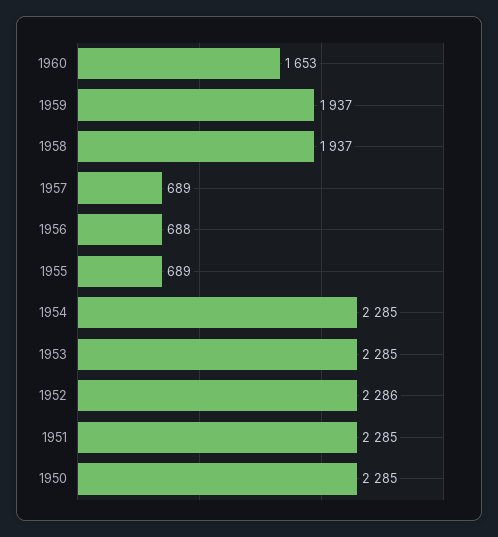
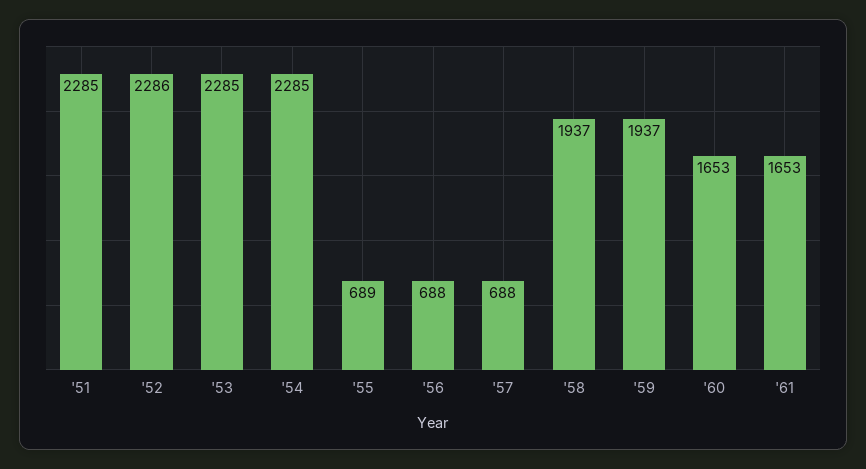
1957: 689 -> 688
1950: 2285 -> none
'61: none -> 1653

